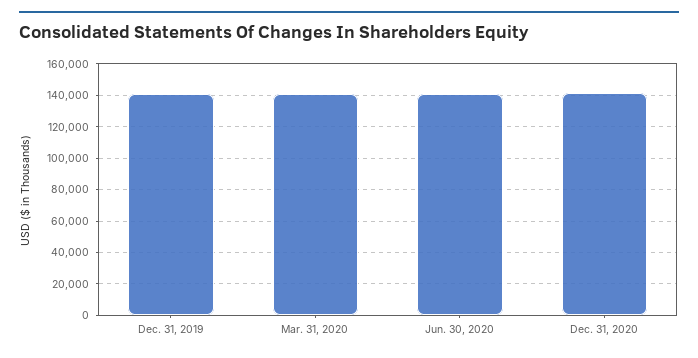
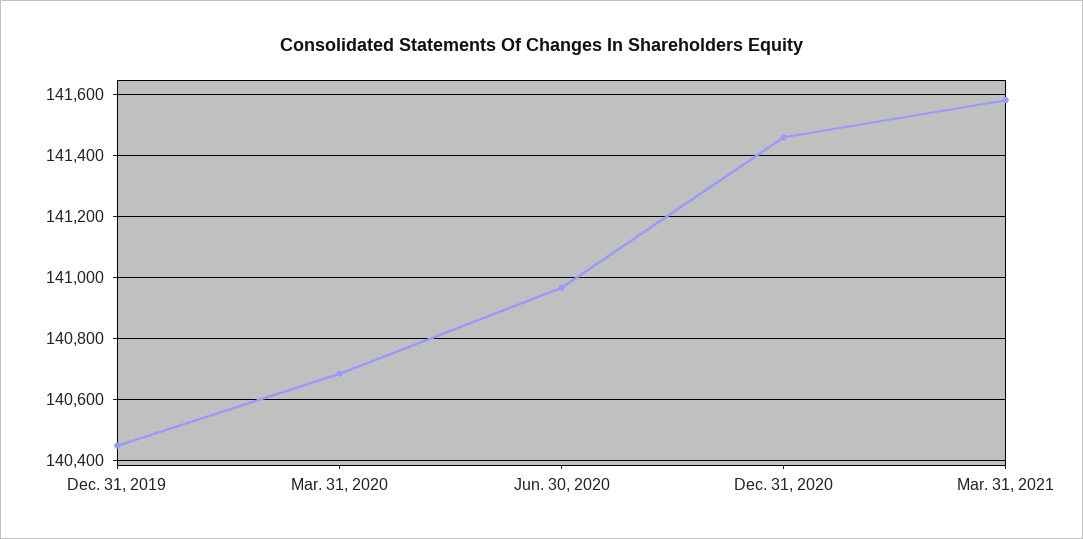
Mar. 31, 2021: none -> 141580

